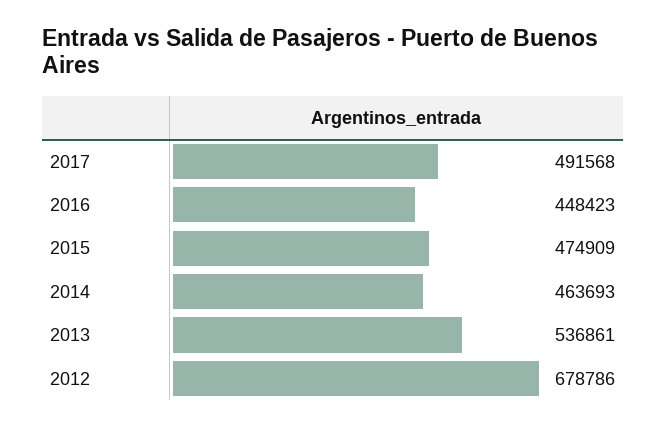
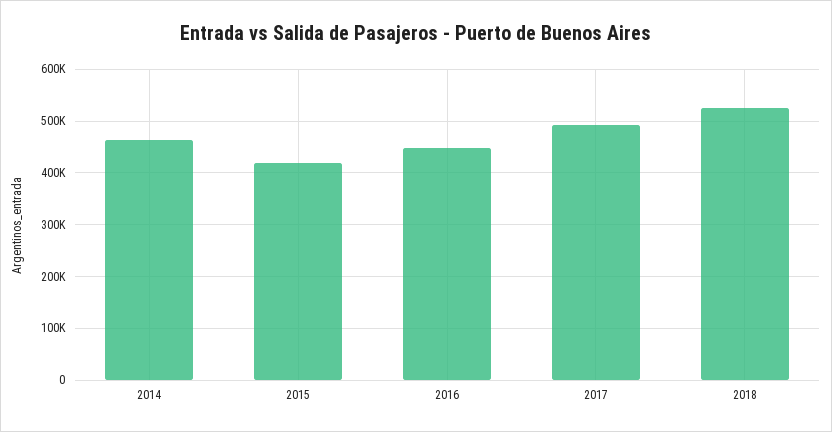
2015: 474909 -> 420000
2013: 536861 -> none
2012: 678786 -> none
2018: none -> 520000

